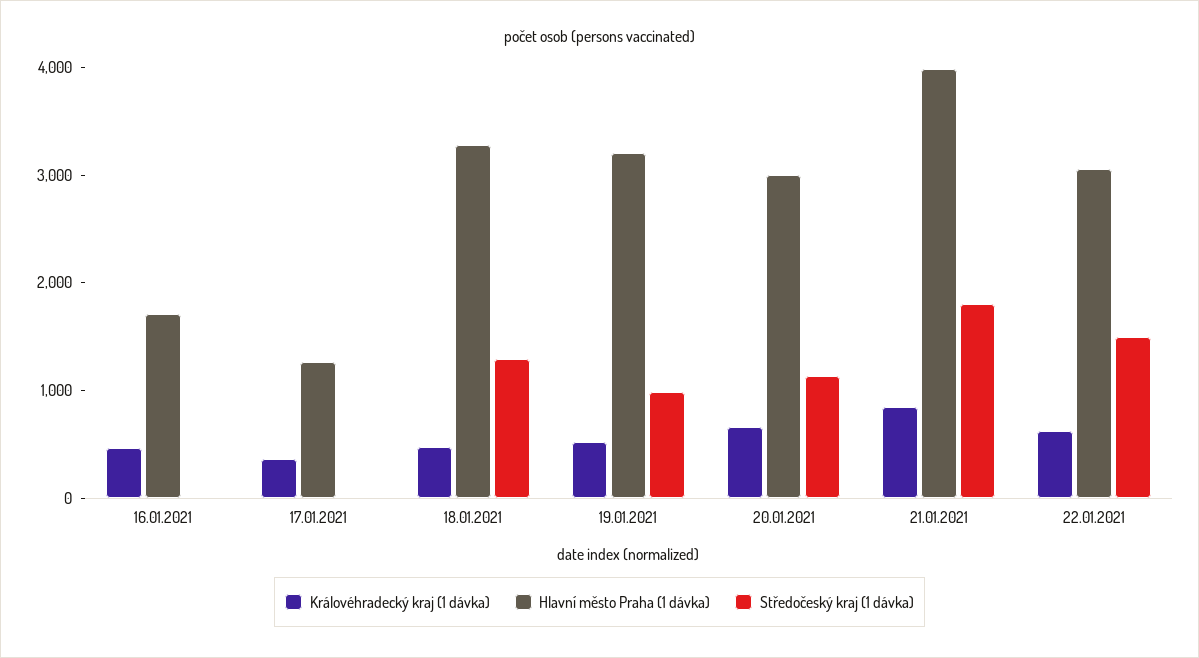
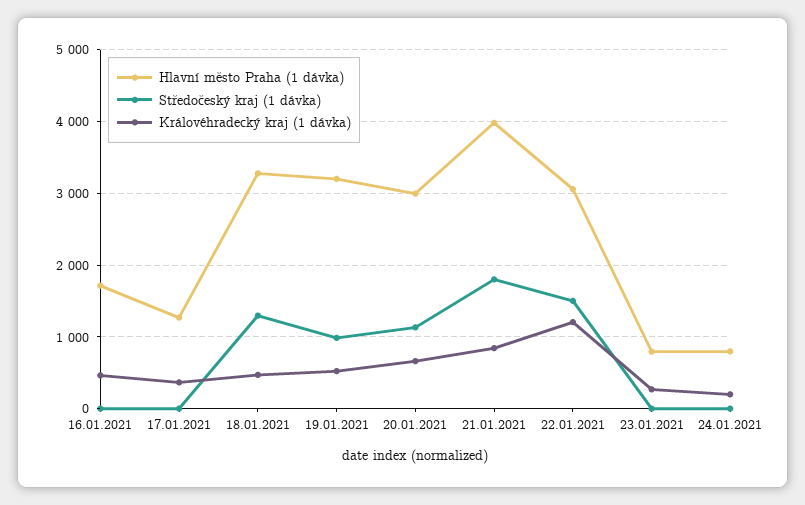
Královéhradecký kraj (1 dávka), 22.01.2021: 600 -> 1200
Hlavní město Praha (1 dávka), 23.01.2021: none -> 800
Středočeský kraj (1 dávka), 23.01.2021: none -> 0
Královéhradecký kraj (1 dávka), 23.01.2021: none -> 300
Hlavní město Praha (1 dávka), 24.01.2021: none -> 800
Středočeský kraj (1 dávka), 24.01.2021: none -> 0
Královéhradecký kraj (1 dávka), 24.01.2021: none -> 200

